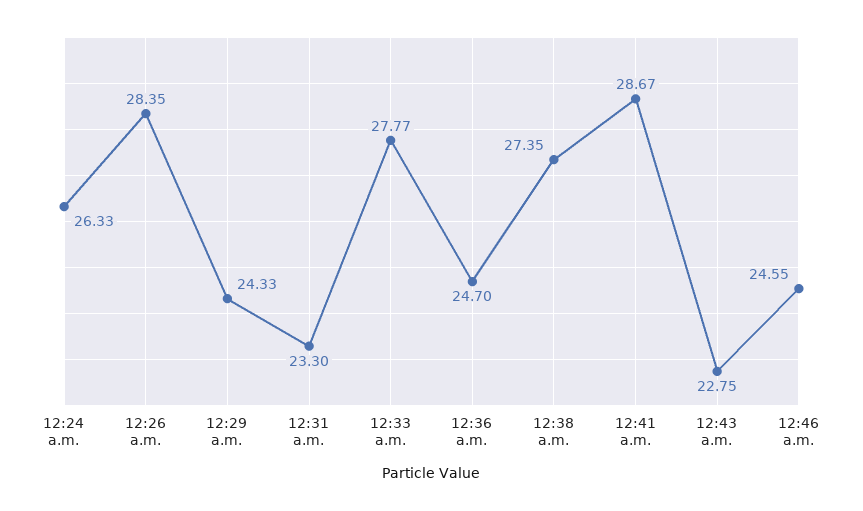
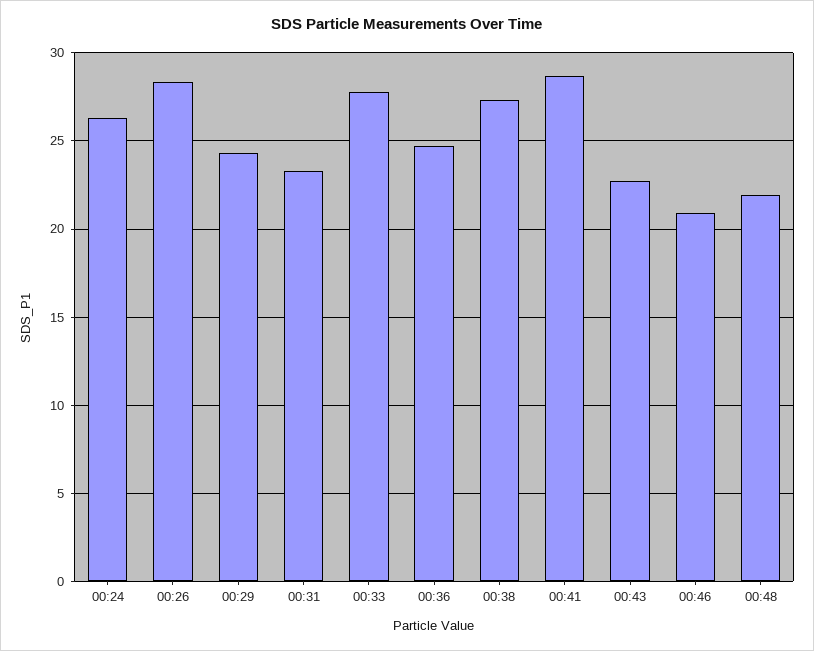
12:46 a.m.: 24.55 -> 21
00:48: none -> 22

